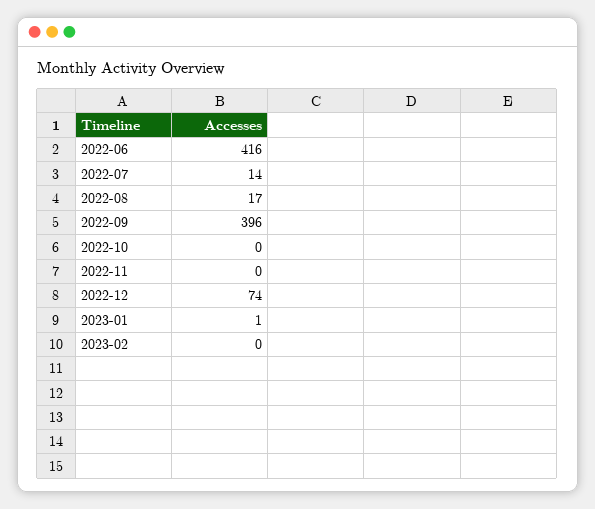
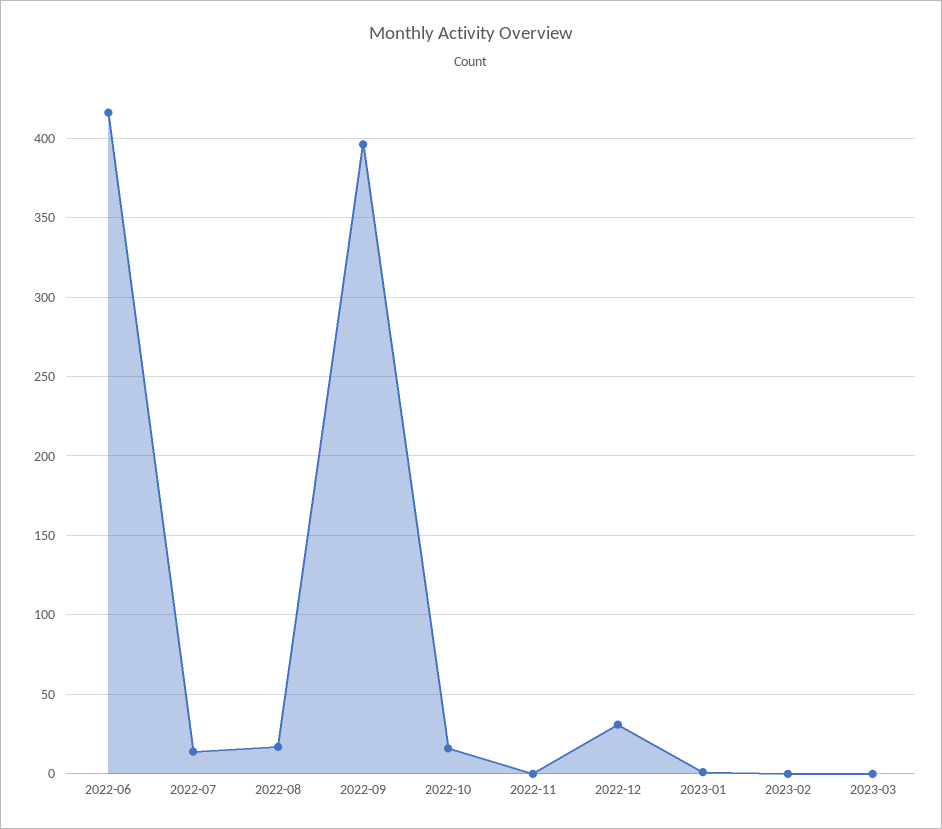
2022-10: 0 -> 15
2022-12: 74 -> 30
2023-03: none -> 0

